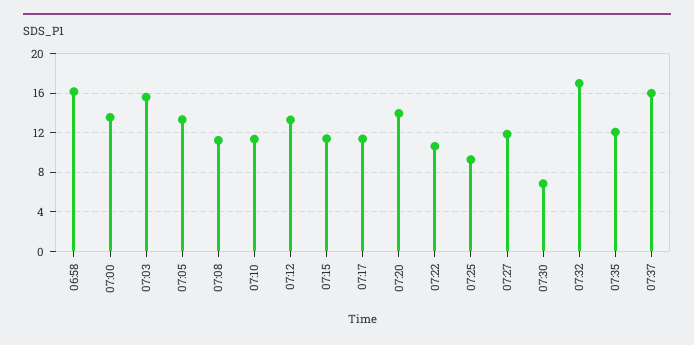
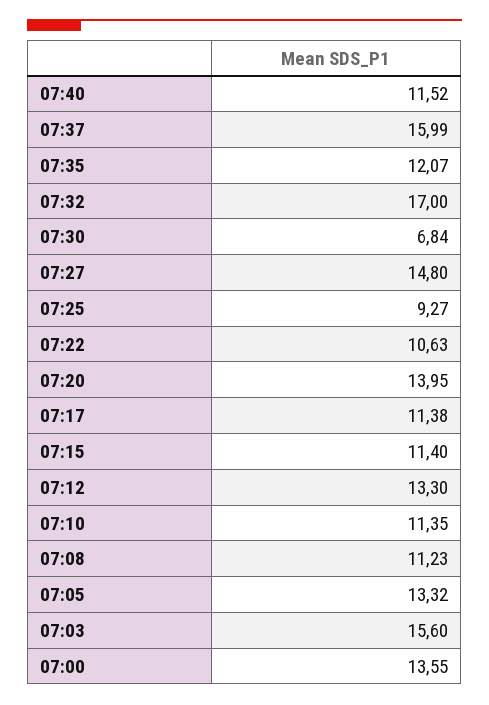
06:58: 16 -> none
07:27: 12 -> 14.8
07:40: none -> 11.52

